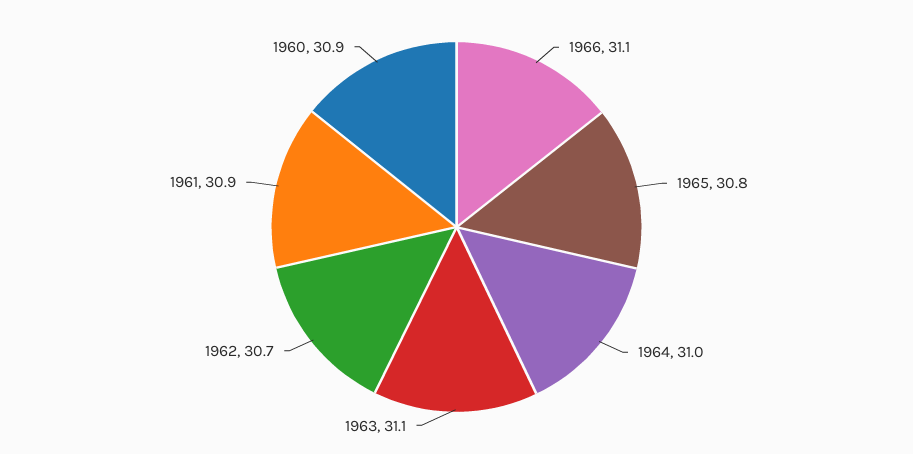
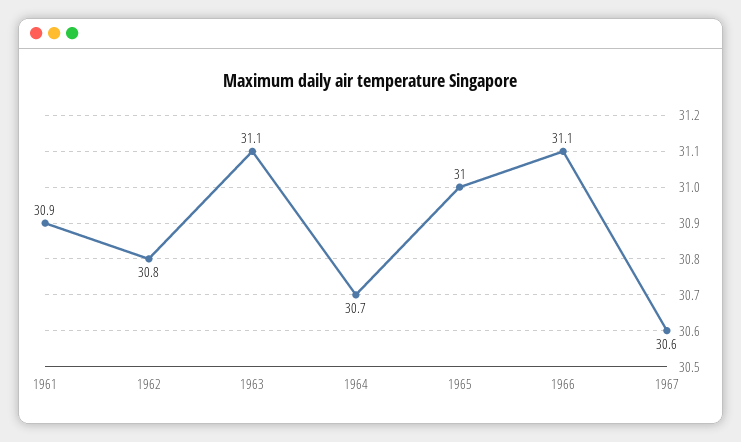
1965: 30.8 -> 31
1964: 31 -> 30.7
1962: 30.7 -> 30.8
1960: 30.9 -> none
1967: none -> 30.6

